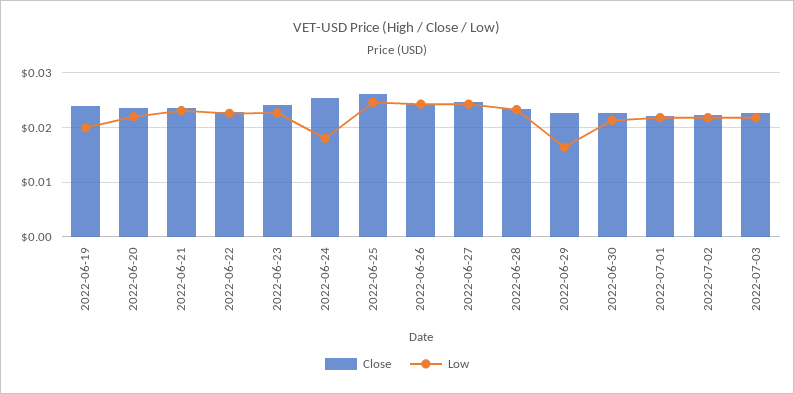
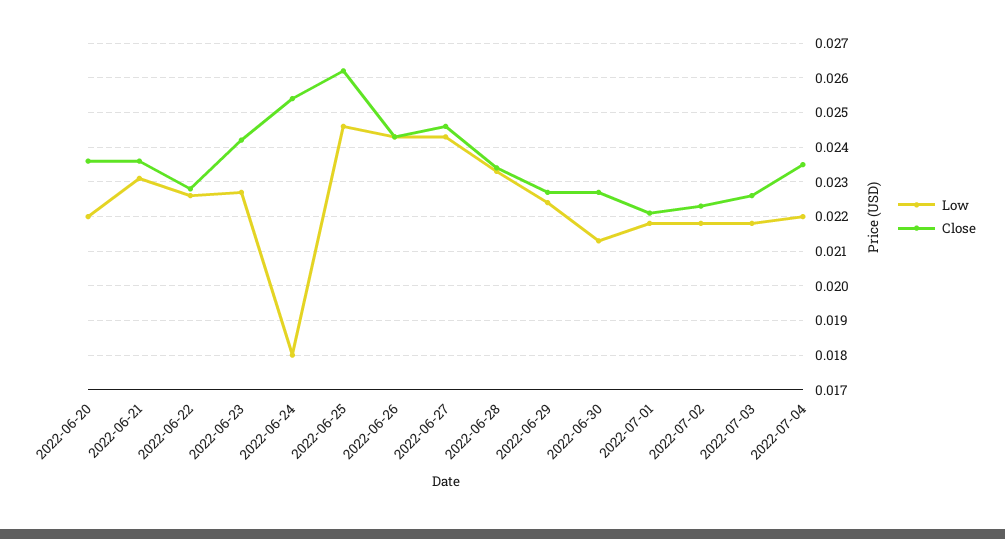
Close, 2022-06-19: 0.024 -> none
Low, 2022-06-19: 0.02 -> none
Low, 2022-06-29: 0.016 -> 0.0225
Low, 2022-07-04: none -> 0.022
Close, 2022-07-04: none -> 0.0235

